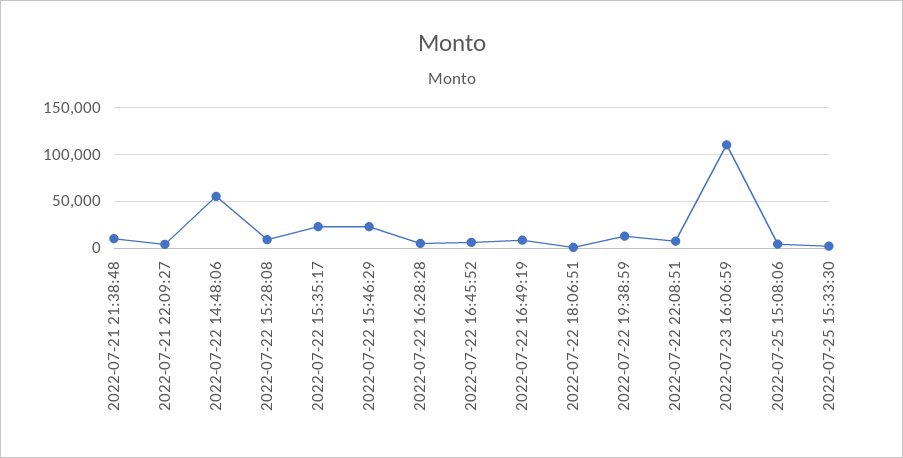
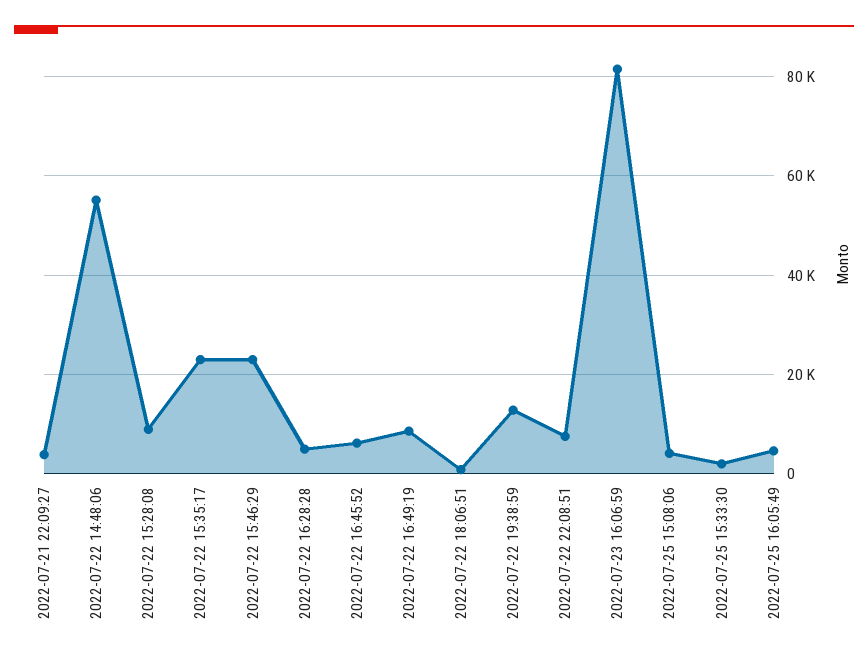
2022-07-21 21:38:48: 10000 -> none
2022-07-23 16:06:59: 110000 -> 82000
2022-07-25 16:05:49: none -> 4000

